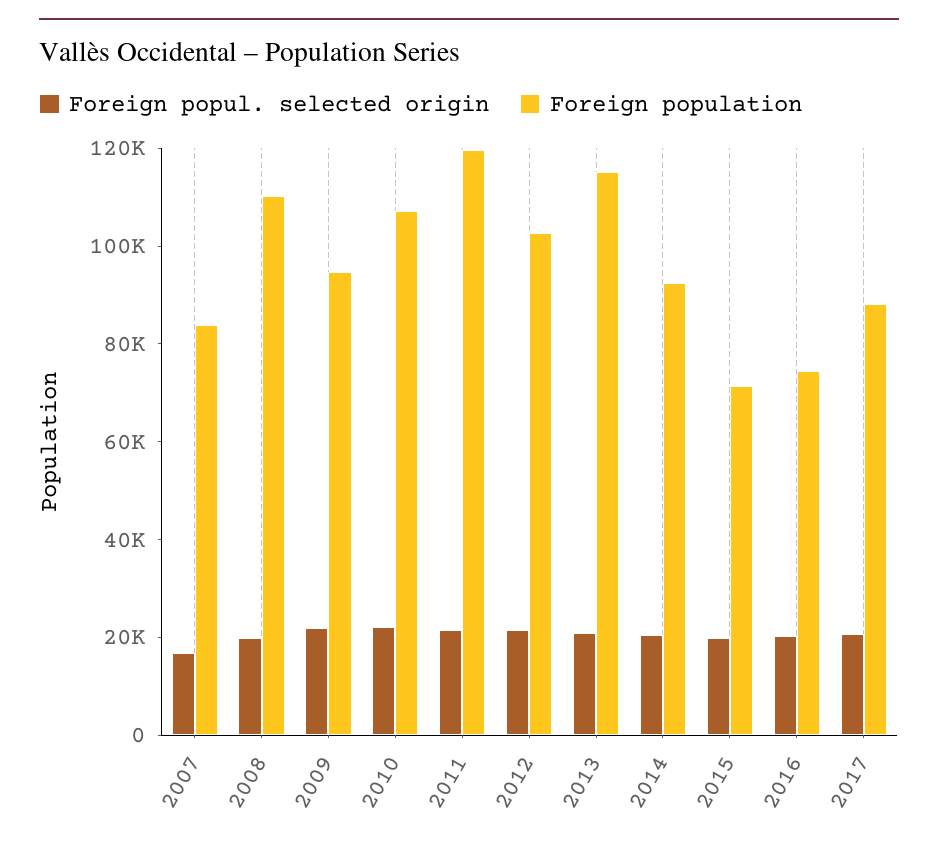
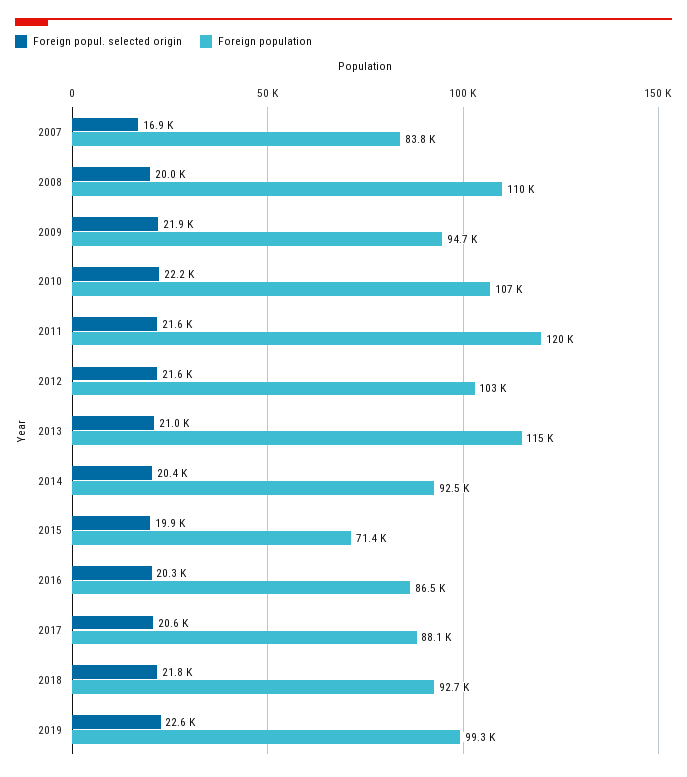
Foreign population, 2016: 75000 -> 86500
Foreign popul. selected origin, 2018: none -> 21800
Foreign population, 2018: none -> 92700
Foreign popul. selected origin, 2019: none -> 22600
Foreign population, 2019: none -> 99300

